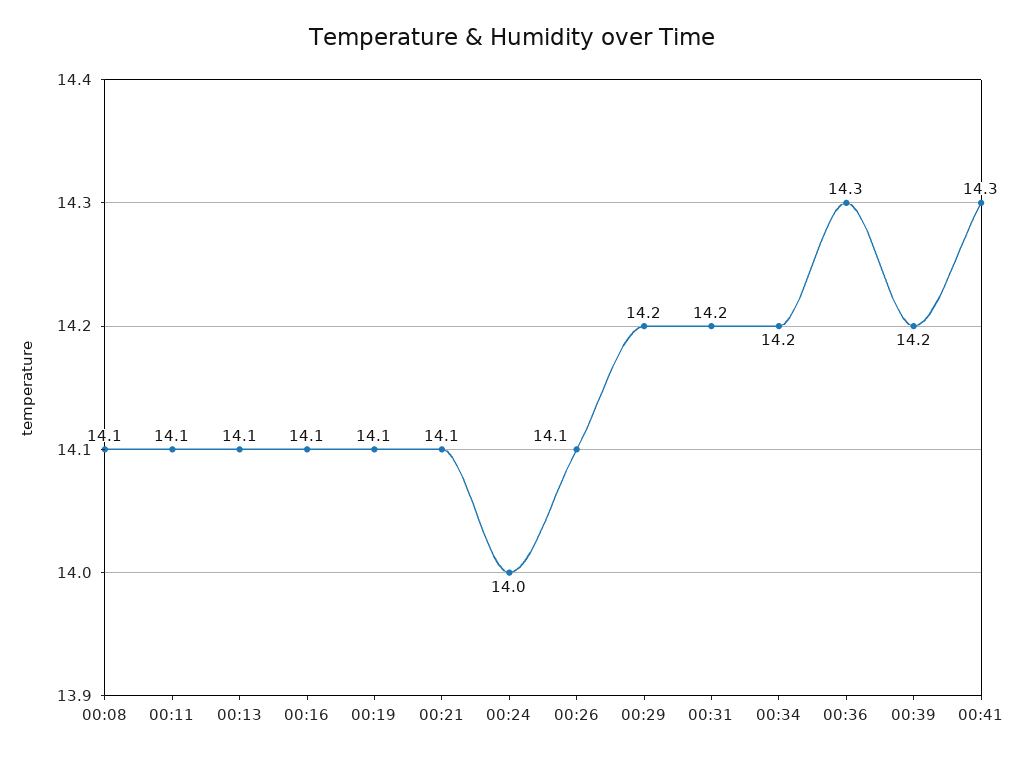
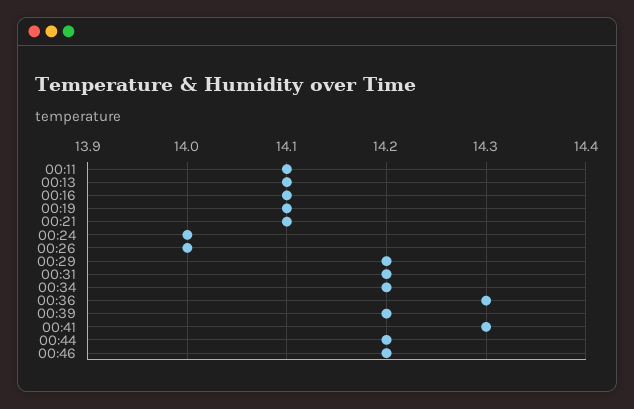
00:08: 14.1 -> none
00:26: 14.1 -> 14
00:44: none -> 14.2
00:46: none -> 14.2

